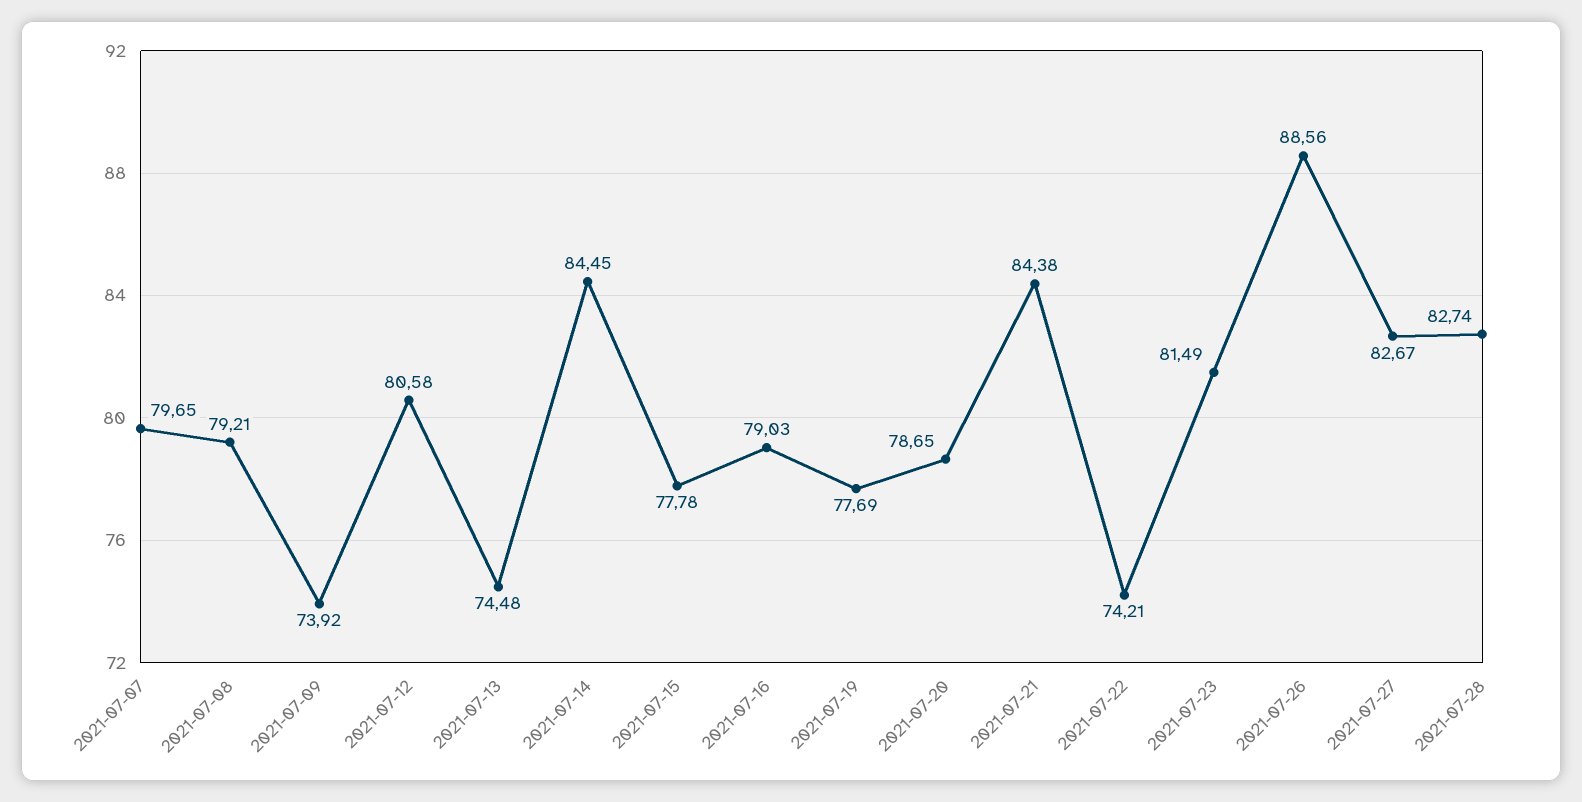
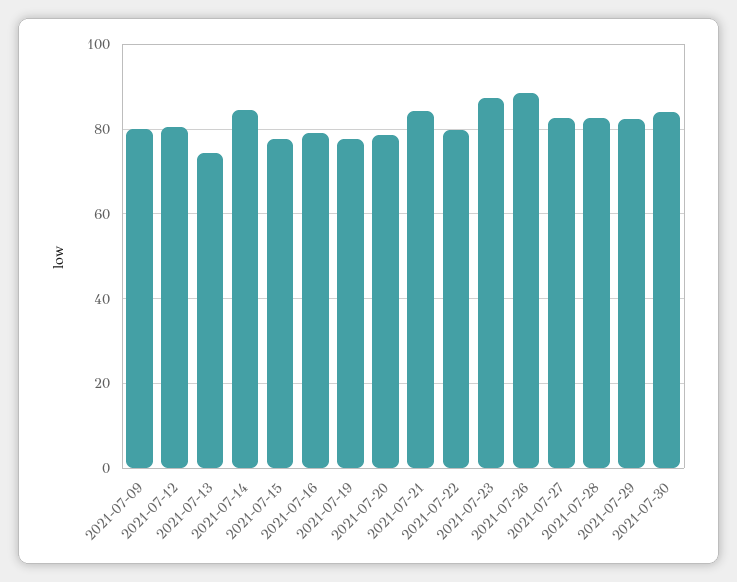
2021-07-07: 79.65 -> none
2021-07-08: 79.21 -> none
2021-07-09: 73.92 -> 80
2021-07-22: 74.21 -> 80
2021-07-23: 81.49 -> 88
2021-07-29: none -> 82
2021-07-30: none -> 84

